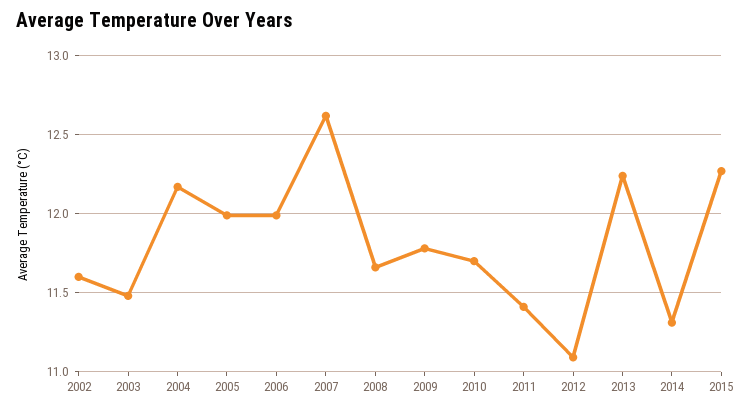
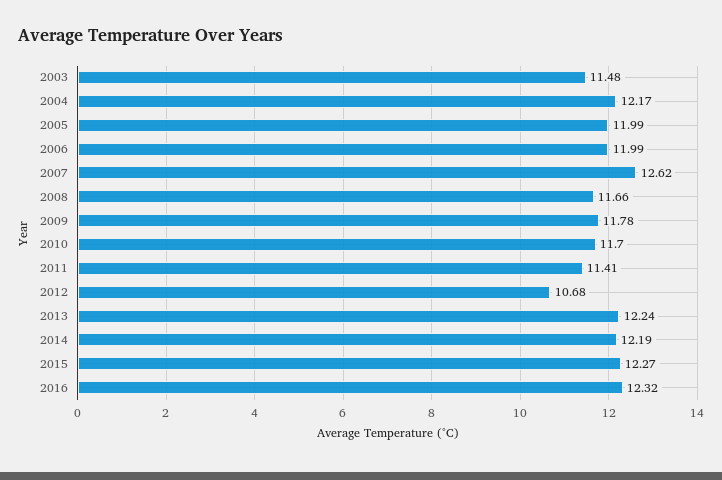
2002: 11.6 -> none
2012: 11.1 -> 10.68
2014: 11.3 -> 12.19
2016: none -> 12.32

